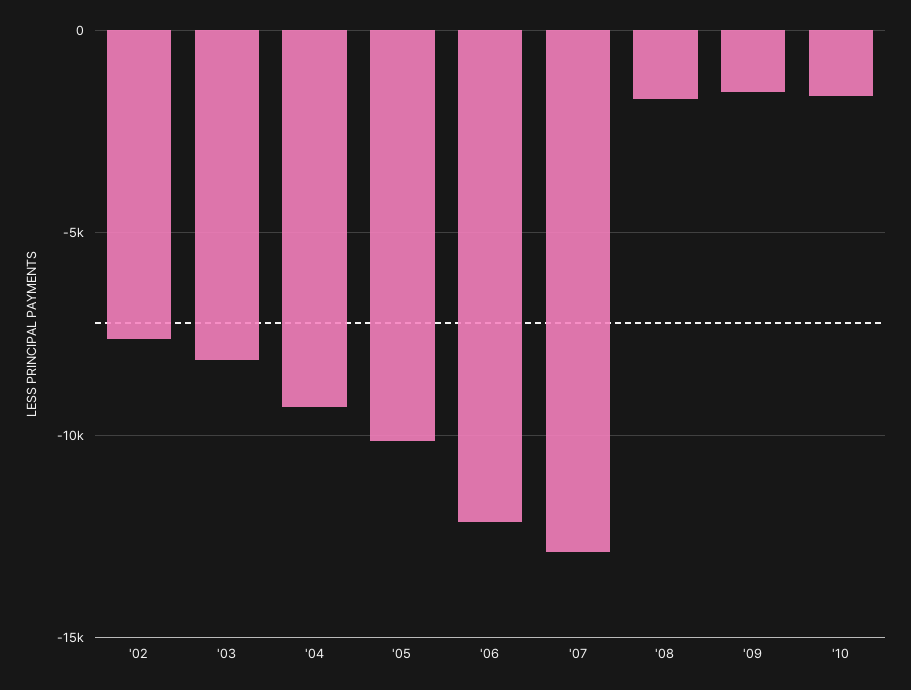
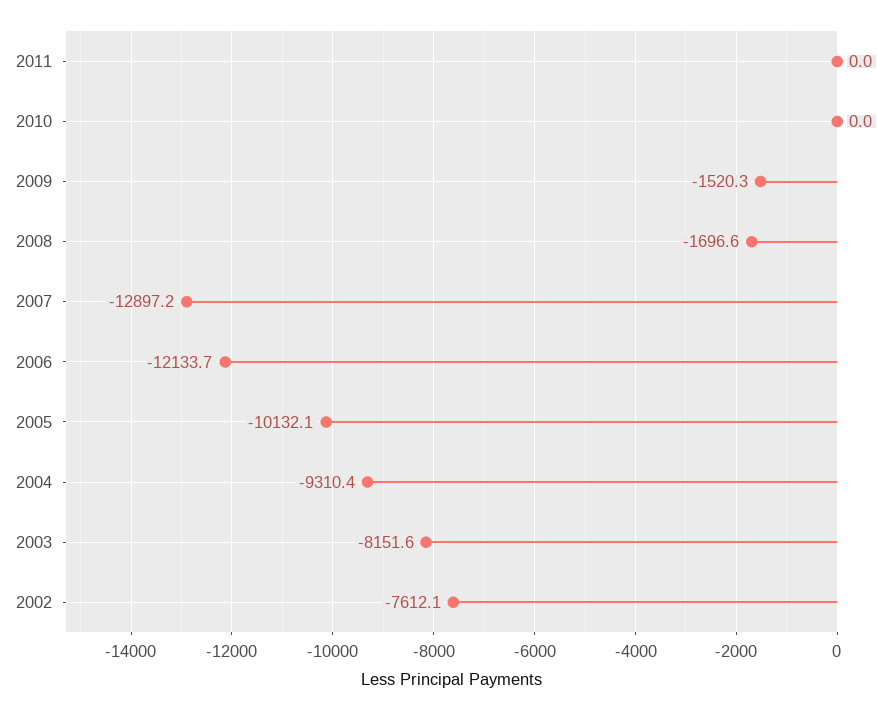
'10: -1500 -> 0
2011: none -> 0

